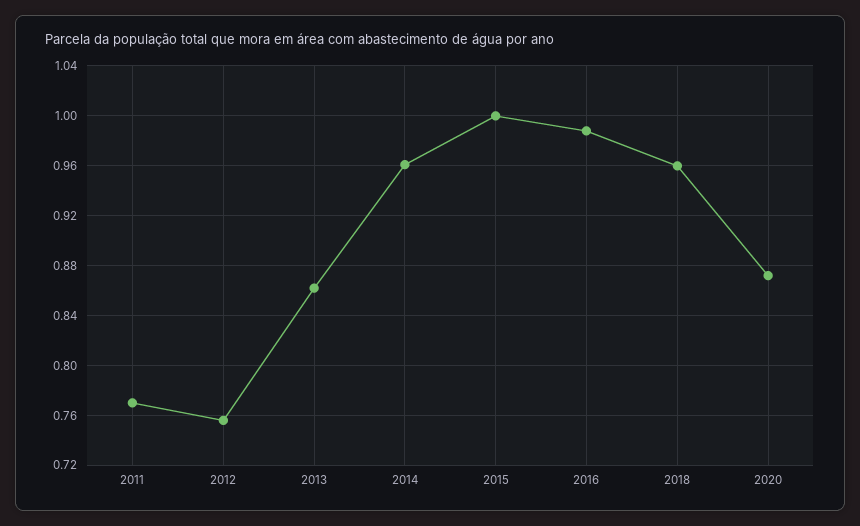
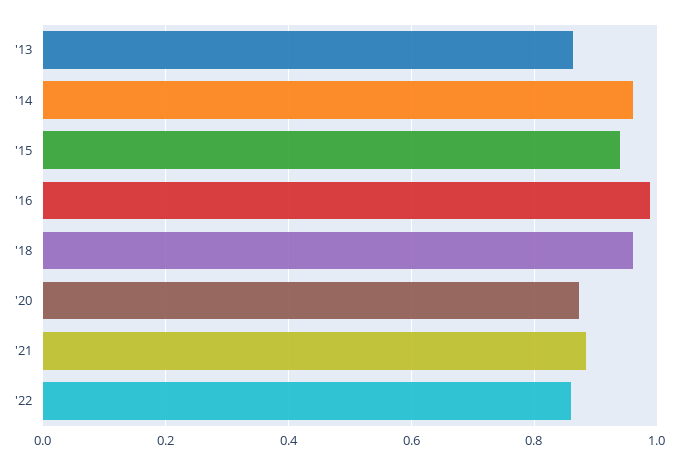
2011: 0.77 -> none
2012: 0.755 -> none
2015: 1 -> 0.94
'21: none -> 0.88
'22: none -> 0.86

